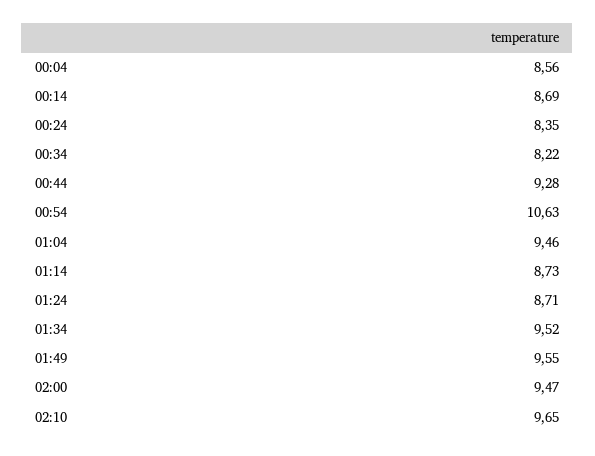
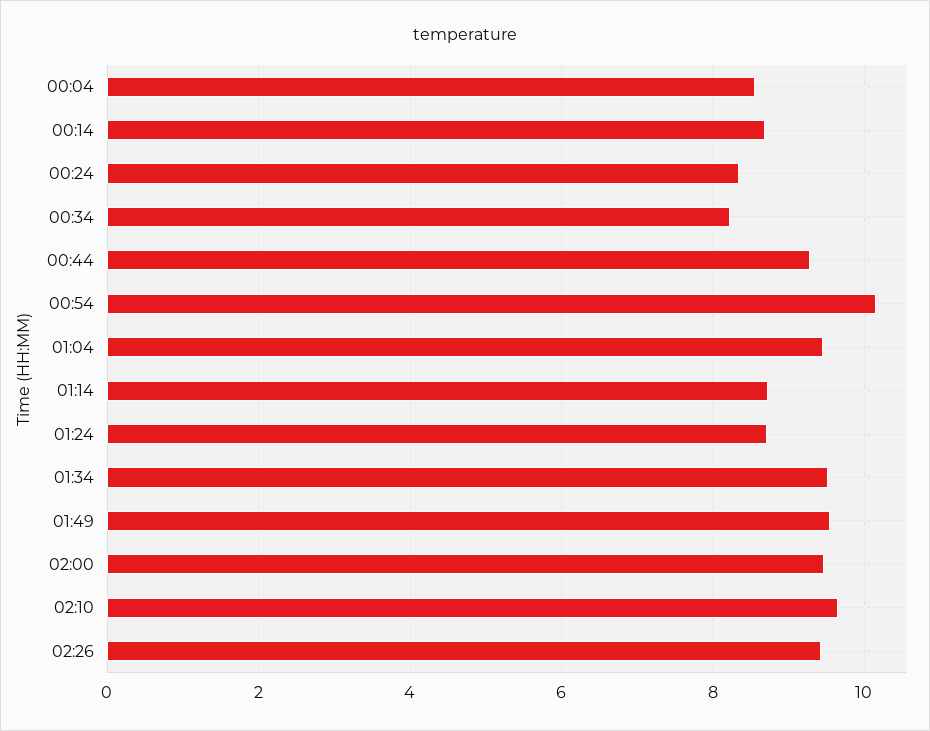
00:54: 10.63 -> 10.2
02:26: none -> 9.4

